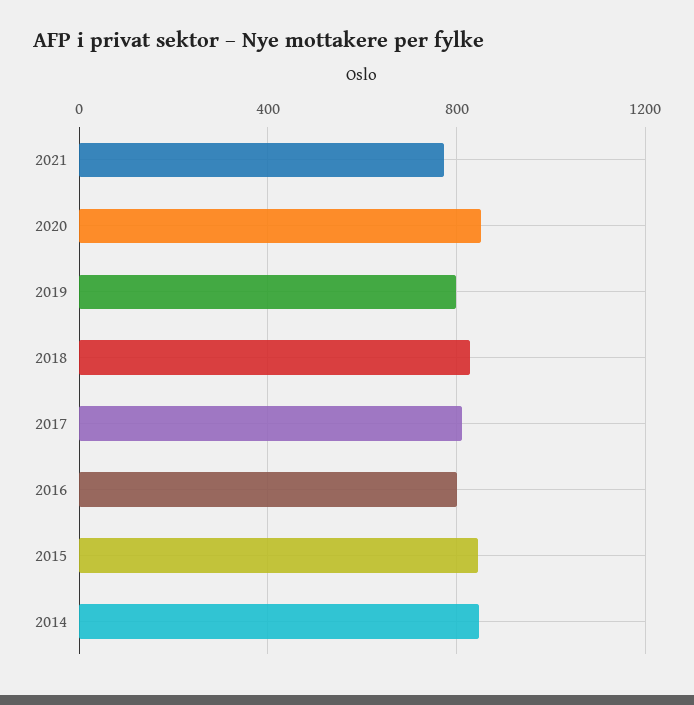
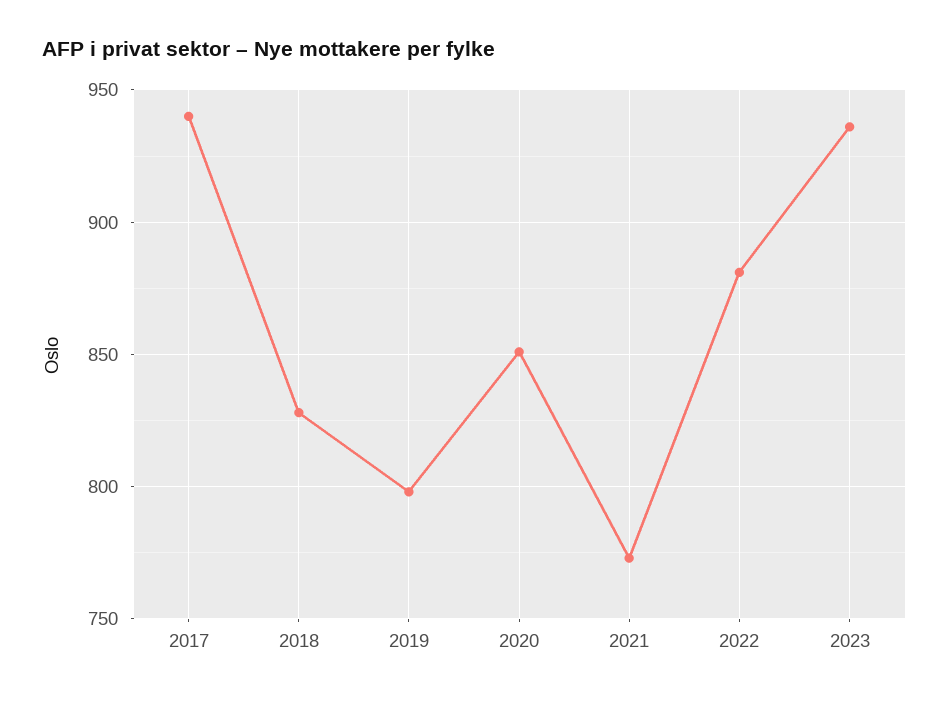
2017: 800 -> 940
2016: 800 -> none
2015: 850 -> none
2014: 850 -> none
2022: none -> 880
2023: none -> 935

